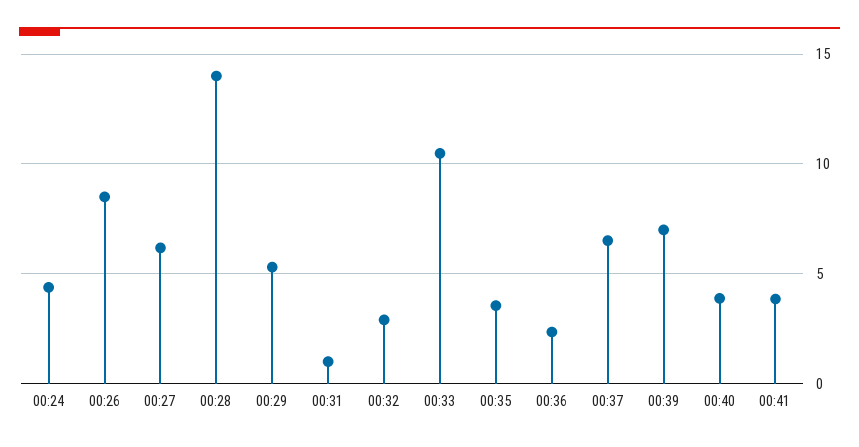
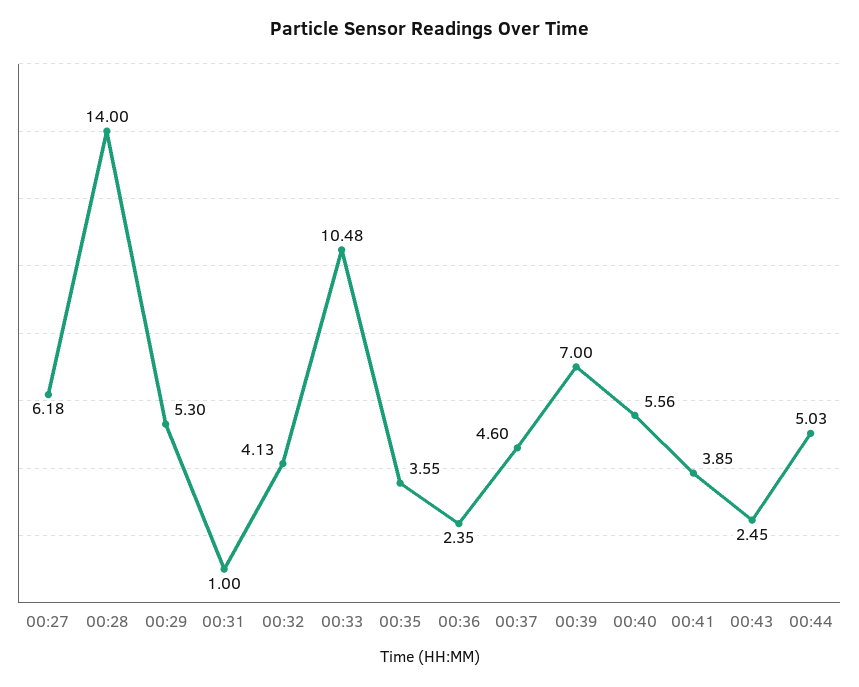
00:24: 4.5 -> none
00:26: 8.5 -> none
00:32: 3 -> 4.13
00:37: 6.5 -> 4.6
00:40: 4 -> 5.56
00:43: none -> 2.45
00:44: none -> 5.03

